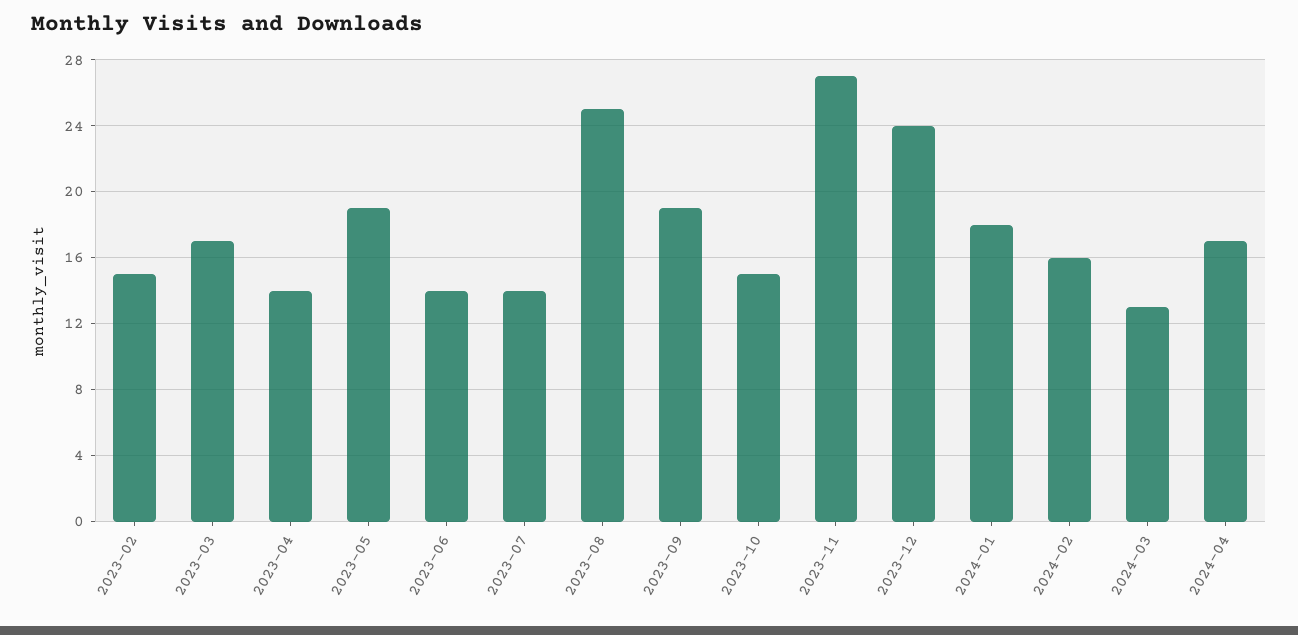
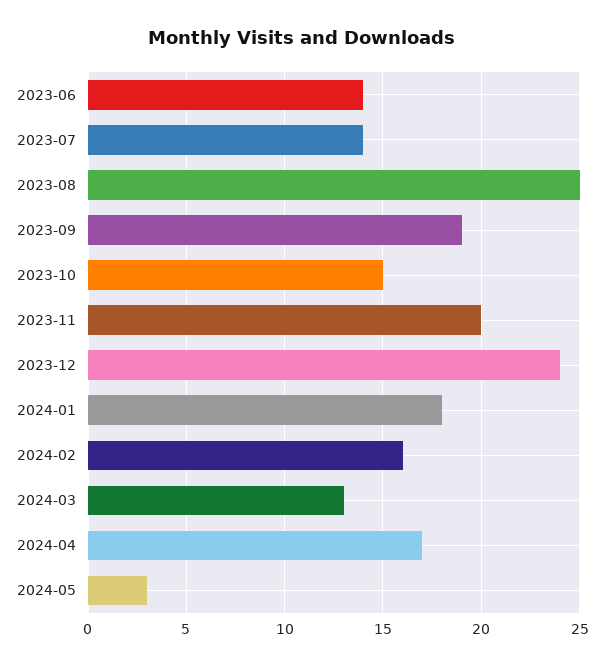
2023-02: 15 -> none
2023-03: 17 -> none
2023-04: 14 -> none
2023-05: 19 -> none
2023-11: 27 -> 20
2024-05: none -> 3

